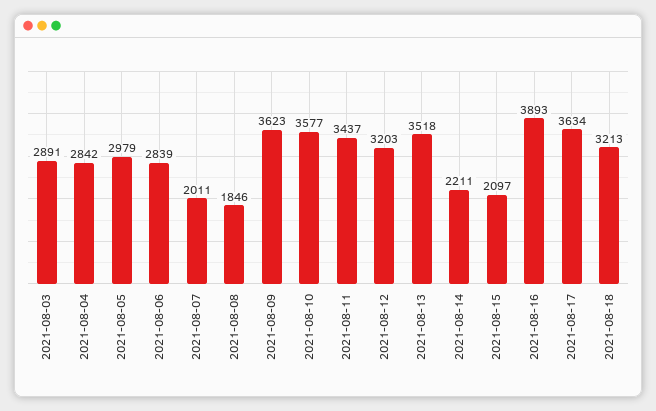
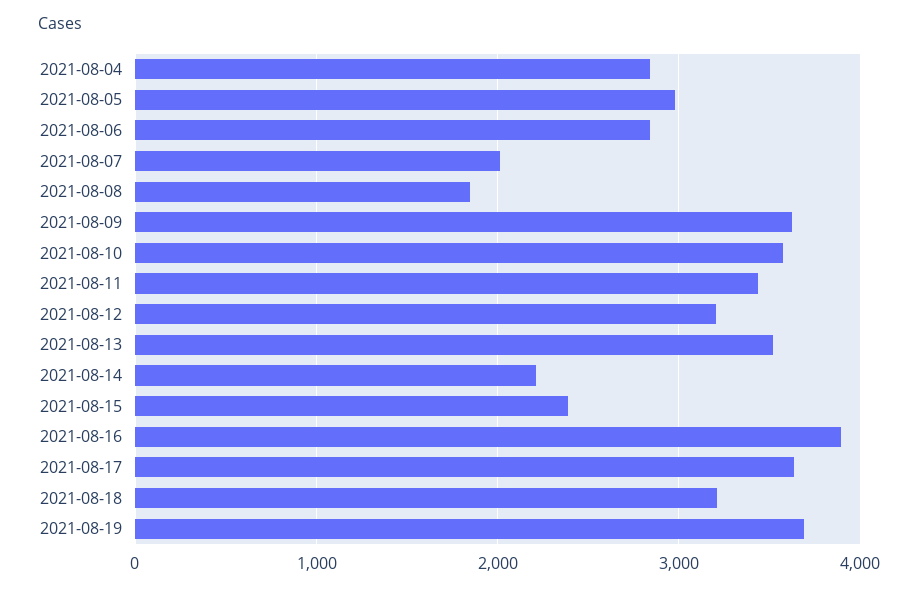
2021-08-03: 2891 -> none
2021-08-15: 2097 -> 2400
2021-08-19: none -> 3700

